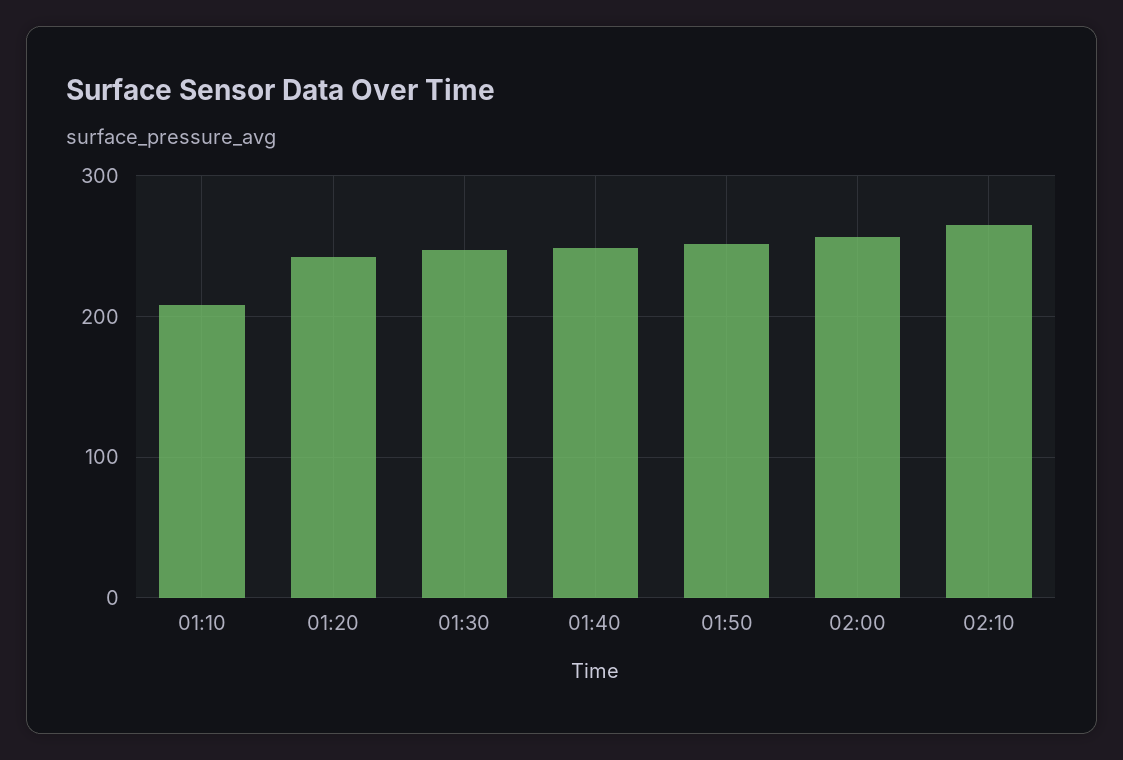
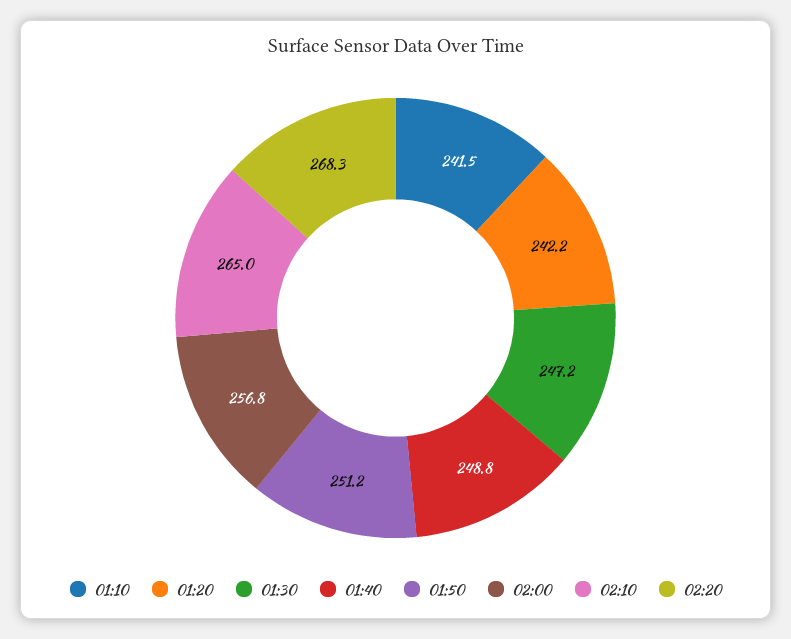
01:10: 210 -> 241.5
02:20: none -> 268.3

